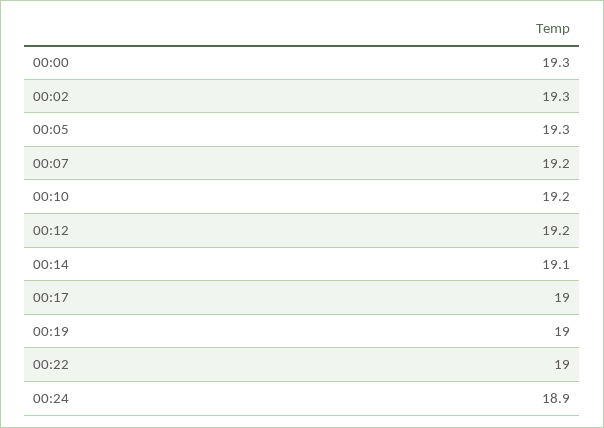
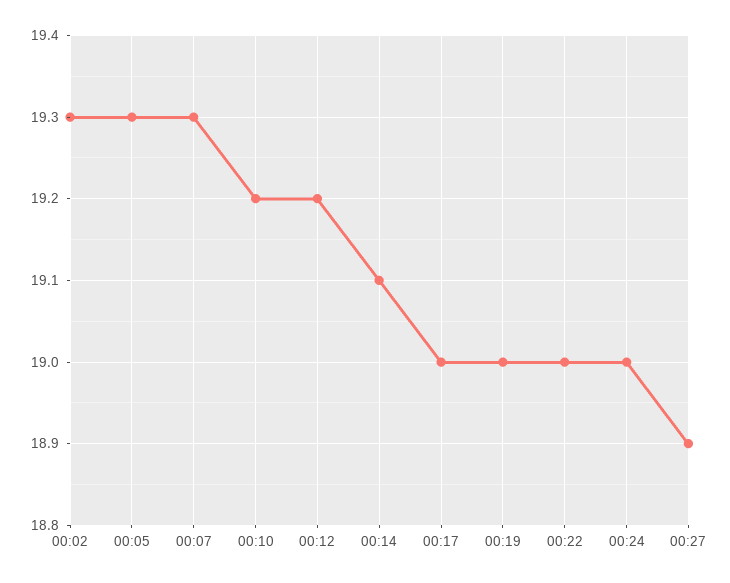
00:00: 19.3 -> none
00:07: 19.2 -> 19.3
00:24: 18.9 -> 19
00:27: none -> 18.9

